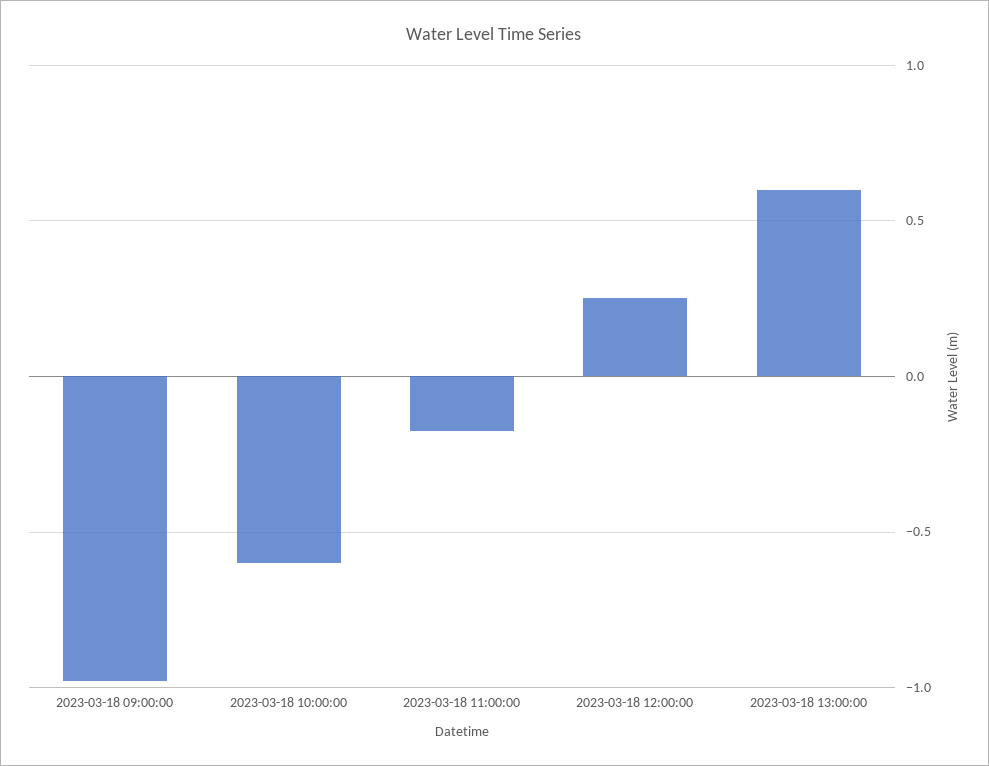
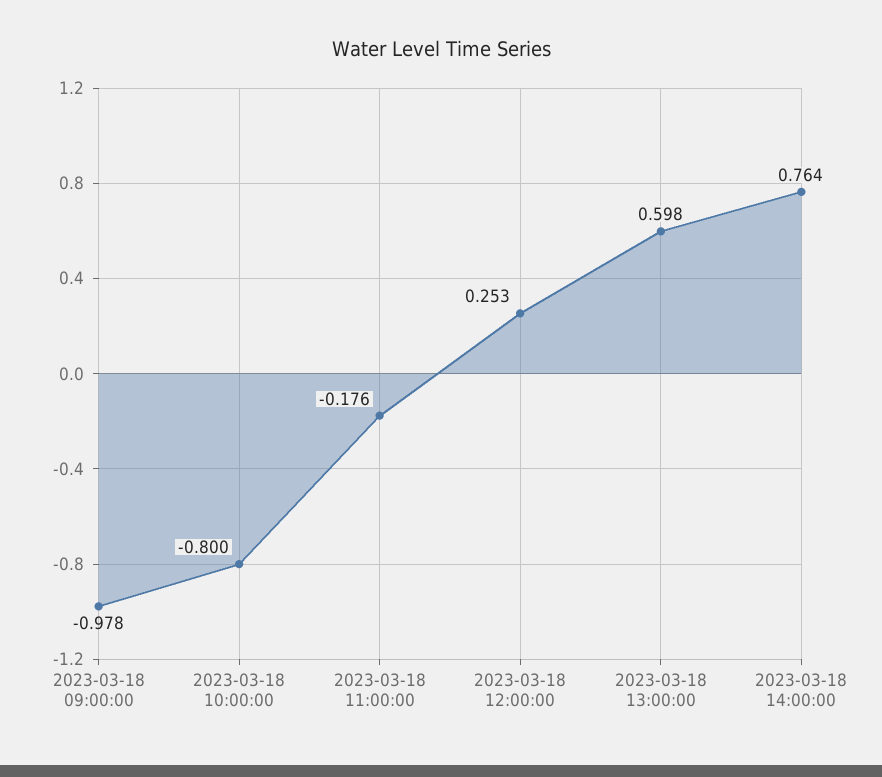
2023-03-18 10:00:00: -0.6 -> -0.8
2023-03-18 14:00:00: none -> 0.764

